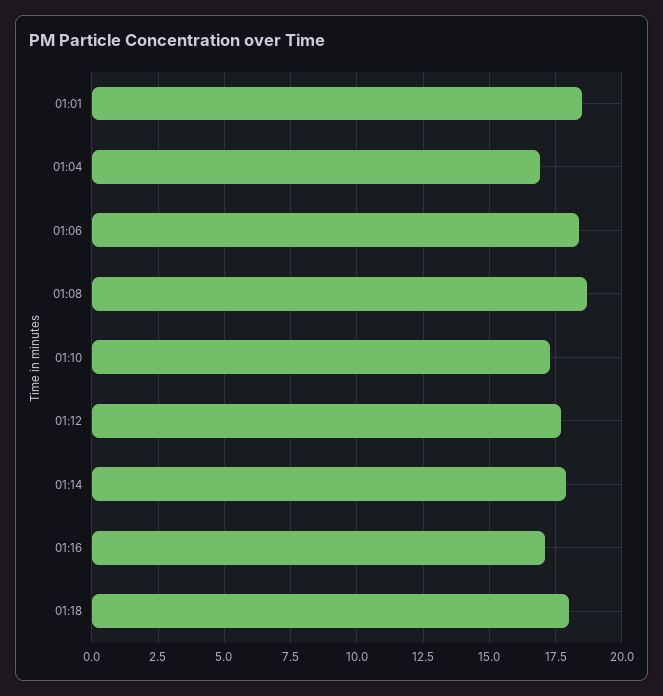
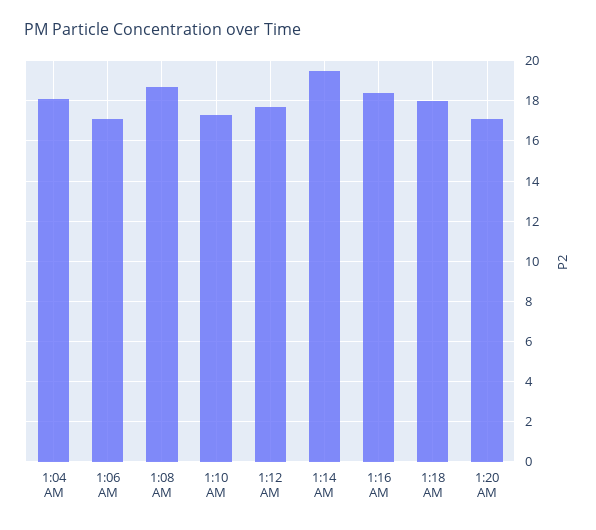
01:01: 18.5 -> none
01:04: 17 -> 18
01:06: 18.5 -> 17
01:14: 18 -> 19.5
01:16: 17 -> 18.5
1:20 AM: none -> 17

